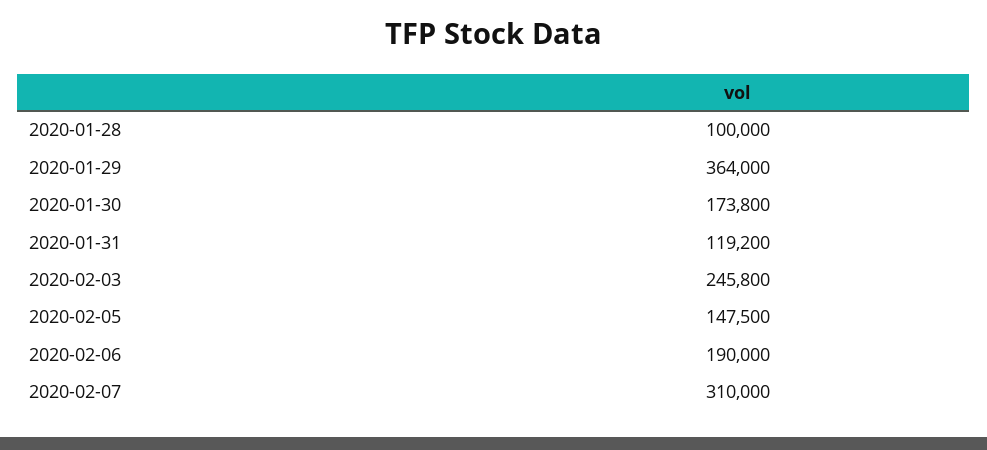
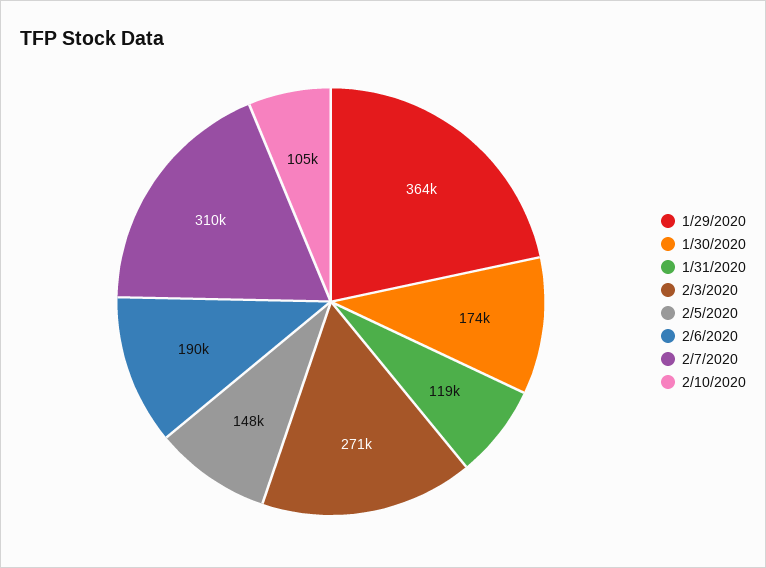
2020-01-28: 100000 -> none
2020-02-03: 245800 -> 271000
2/10/2020: none -> 105000

